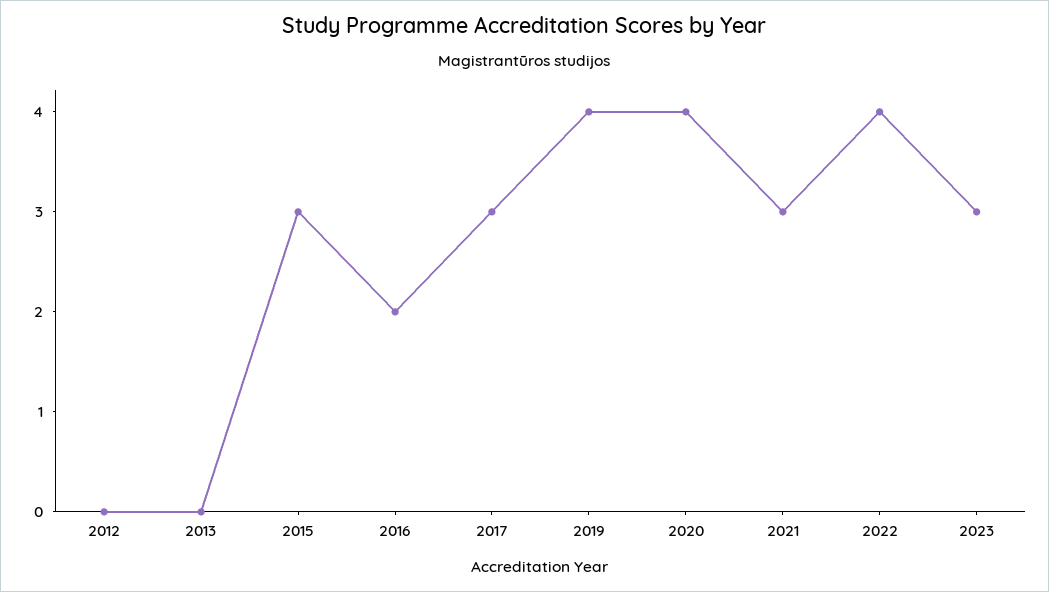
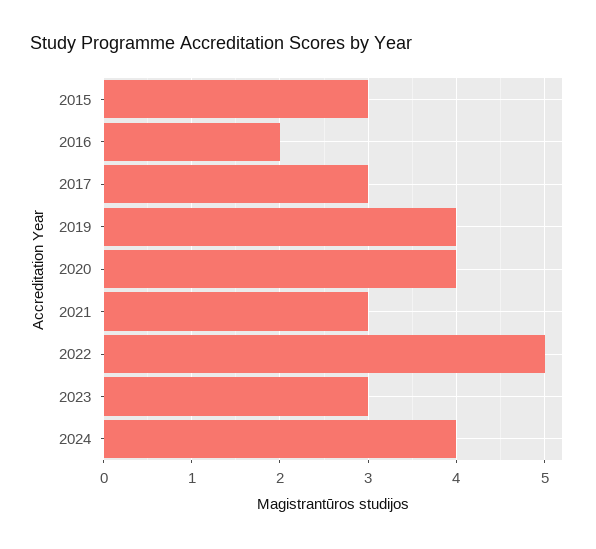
2012: 0 -> none
2013: 0 -> none
2022: 4 -> 5
2024: none -> 4

